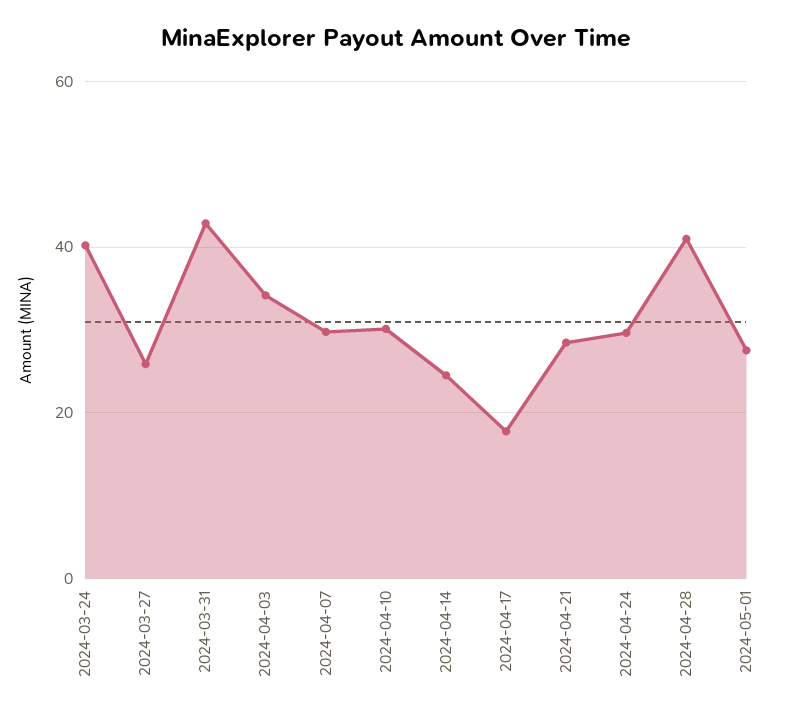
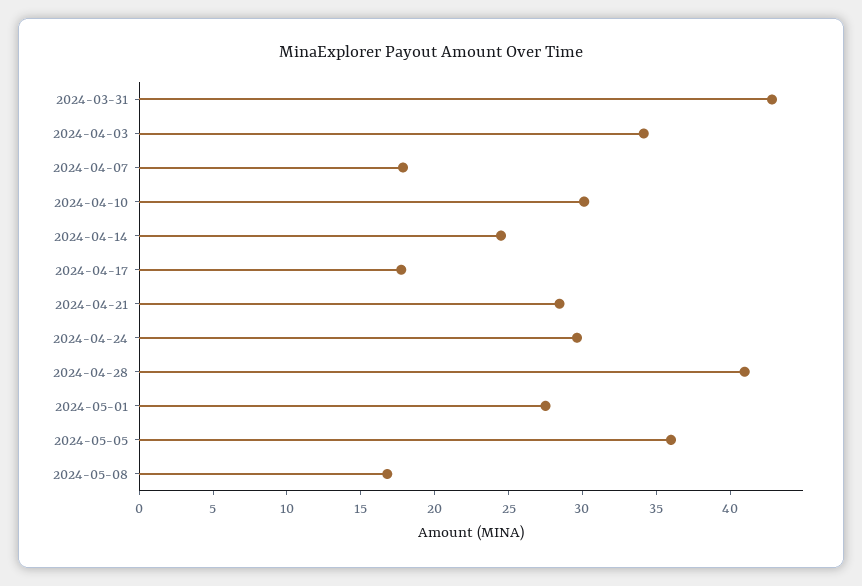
2024-03-24: 40 -> none
2024-03-27: 26 -> none
2024-04-07: 30 -> 18
2024-05-05: none -> 36
2024-05-08: none -> 17

